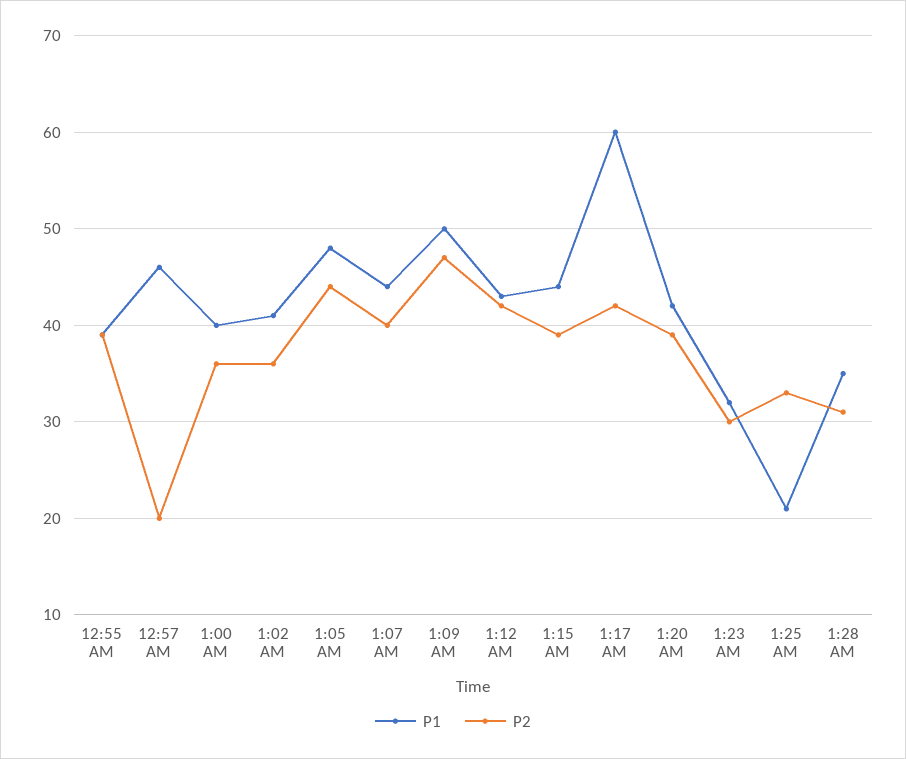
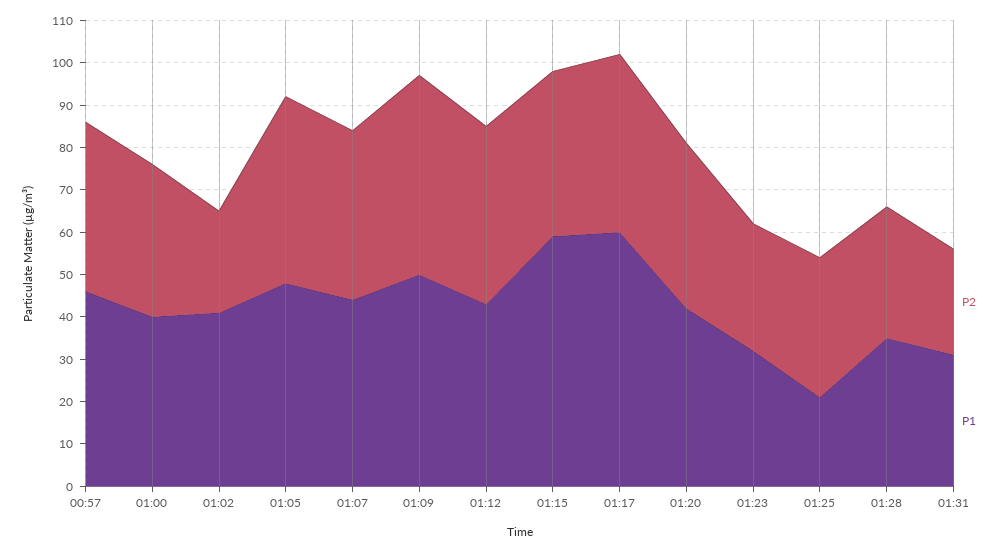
P1, 12:55 AM: 39 -> none
P2, 12:55 AM: 39 -> none
P2, 12:57 AM: 20 -> 40
P2, 1:02 AM: 36 -> 25
P1, 1:15 AM: 44 -> 60
P2, 01:31: none -> 25
P1, 01:31: none -> 30

